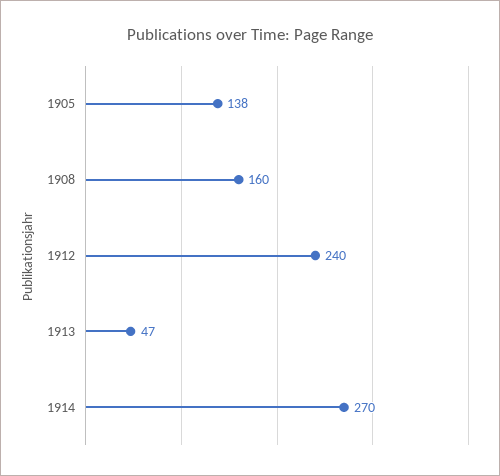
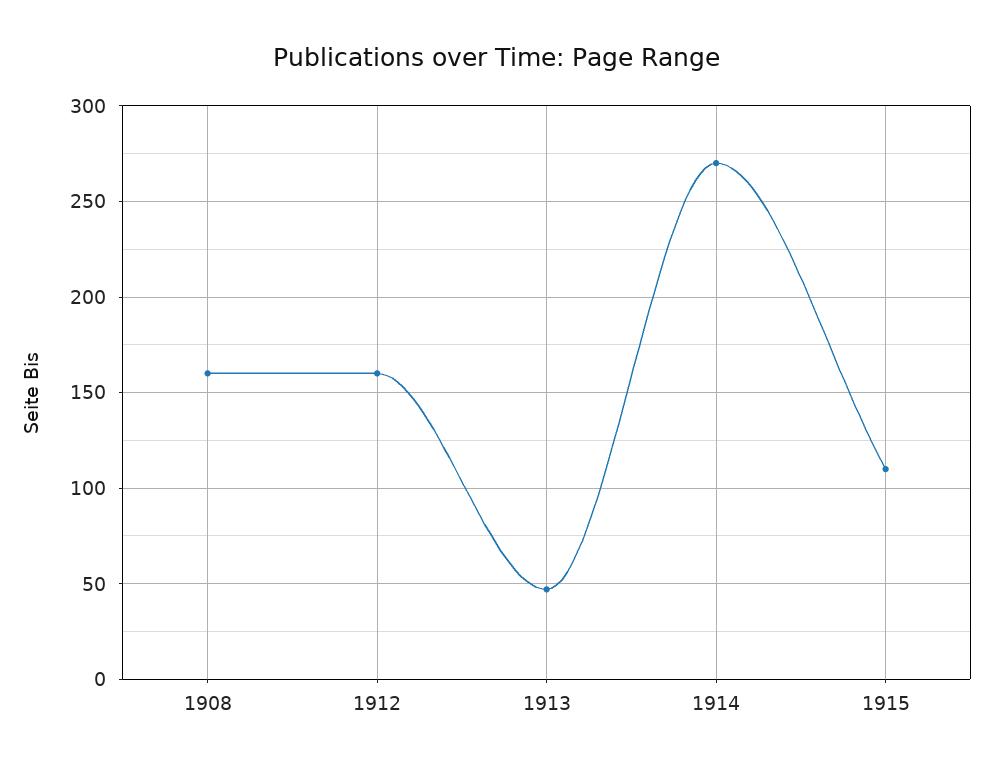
1905: 138 -> none
1912: 240 -> 160
1915: none -> 110

